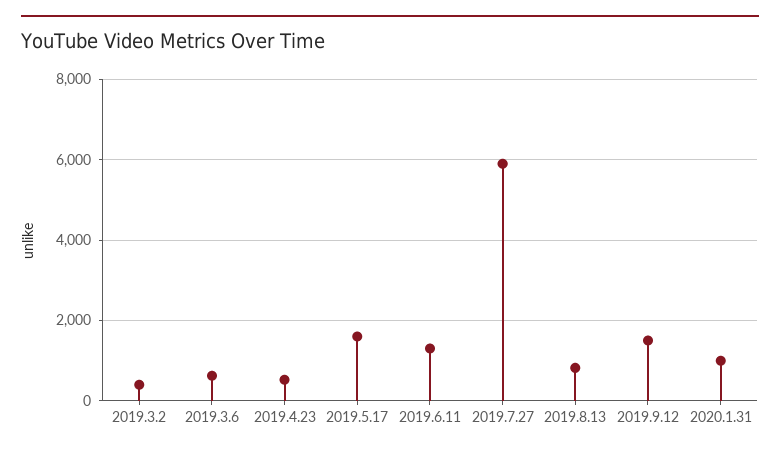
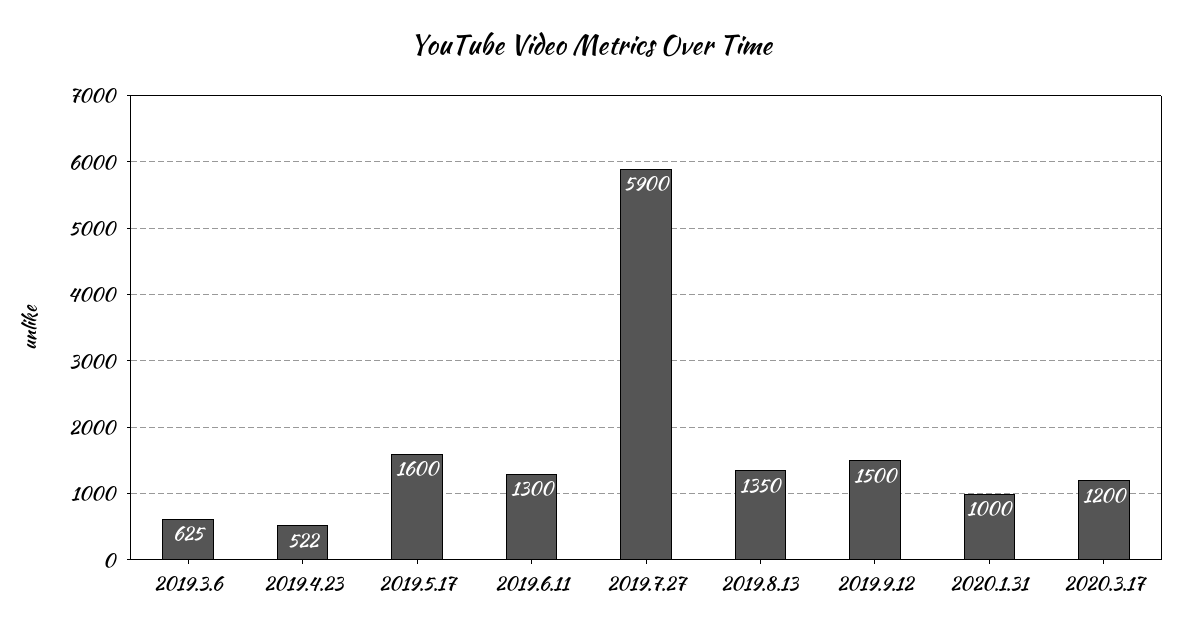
2019.3.2: 400 -> none
2019.8.13: 800 -> 1350
2020.3.17: none -> 1200

